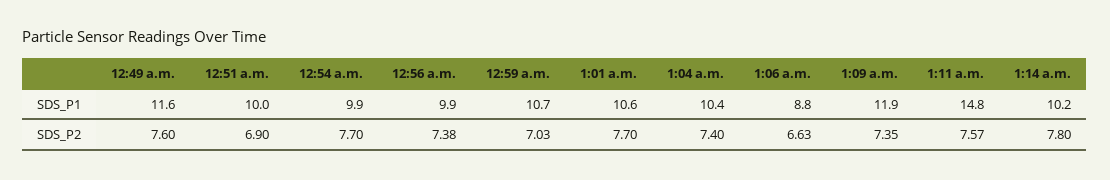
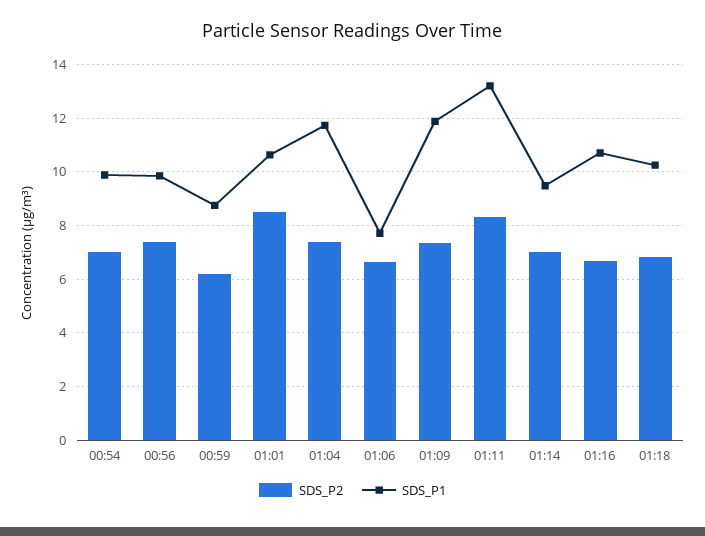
SDS_P1, 12:49 a.m.: 11.6 -> none
SDS_P1, 12:51 a.m.: 10 -> none
SDS_P1, 12:59 a.m.: 10.7 -> 8.75
SDS_P1, 1:04 a.m.: 10.4 -> 11.75
SDS_P1, 1:06 a.m.: 8.8 -> 7.75
SDS_P1, 1:11 a.m.: 14.8 -> 13.25
SDS_P1, 1:14 a.m.: 10.2 -> 9.5
SDS_P2, 12:49 a.m.: 7.6 -> none
SDS_P2, 12:51 a.m.: 6.9 -> none
SDS_P2, 12:54 a.m.: 7.7 -> 7
SDS_P2, 12:59 a.m.: 7.03 -> 6.25
SDS_P2, 1:01 a.m.: 7.7 -> 8.5
SDS_P2, 1:11 a.m.: 7.57 -> 8.25
SDS_P2, 1:14 a.m.: 7.8 -> 7
SDS_P2, 01:16: none -> 6.75
SDS_P1, 01:16: none -> 10.75
SDS_P2, 01:18: none -> 6.75
SDS_P1, 01:18: none -> 10.25

